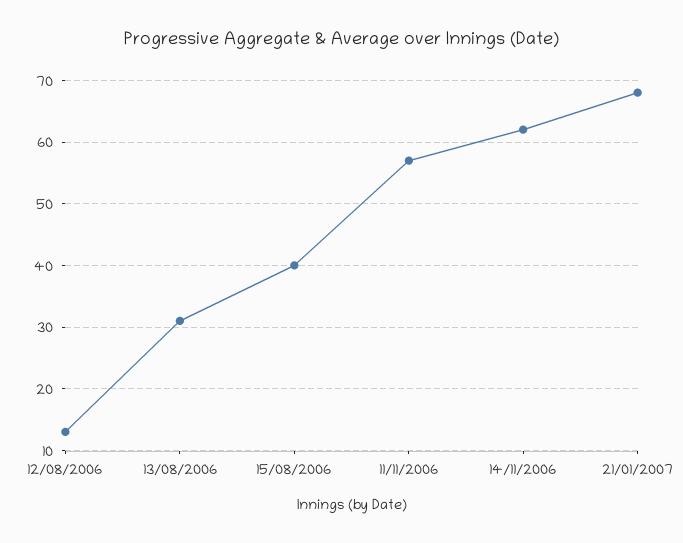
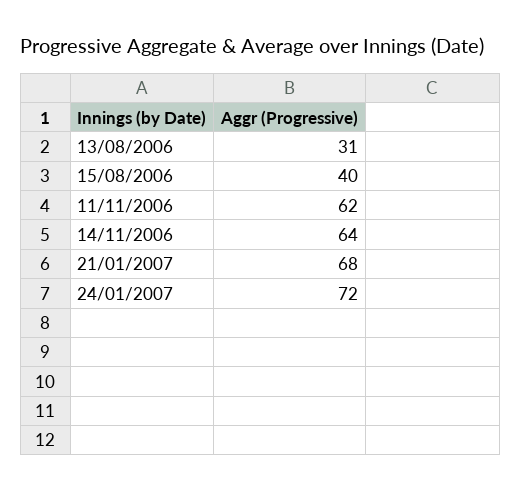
12/08/2006: 13 -> none
11/11/2006: 57 -> 62
14/11/2006: 62 -> 64
24/01/2007: none -> 72

